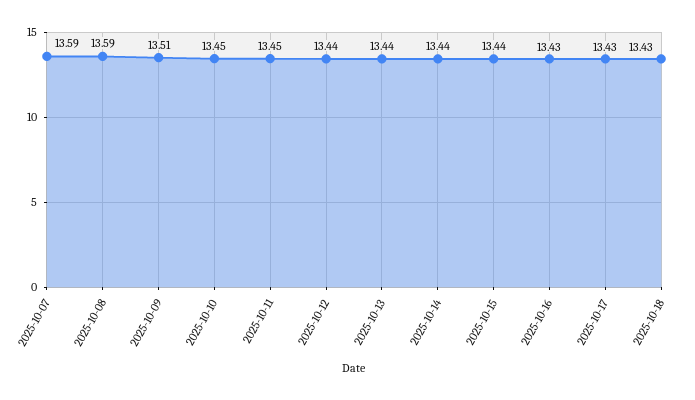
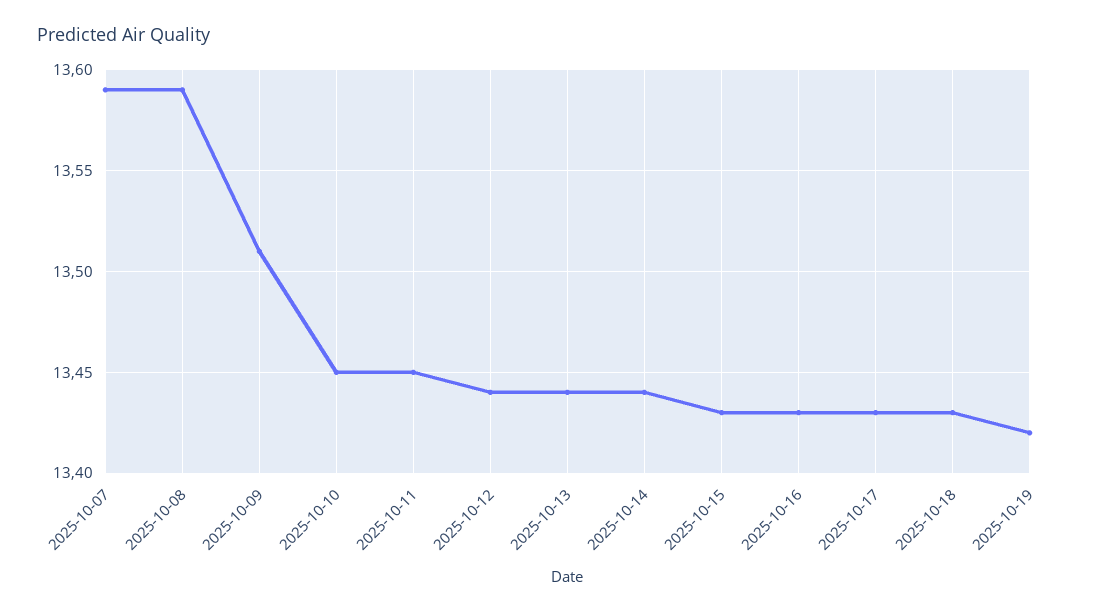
2025-10-15: 13.44 -> 13.43
2025-10-19: none -> 13.42

